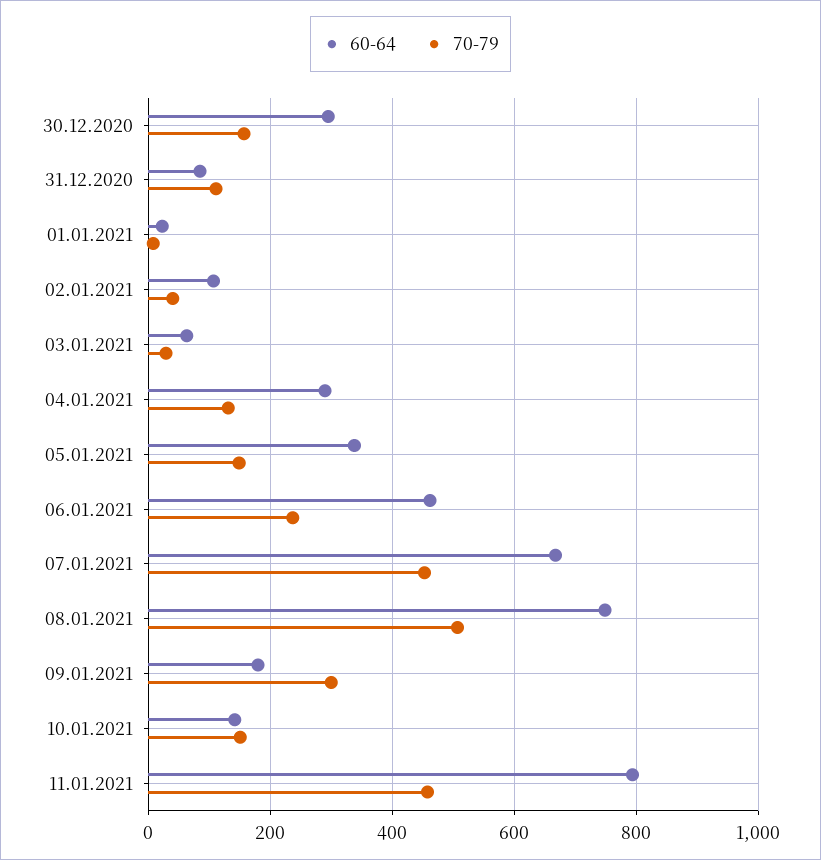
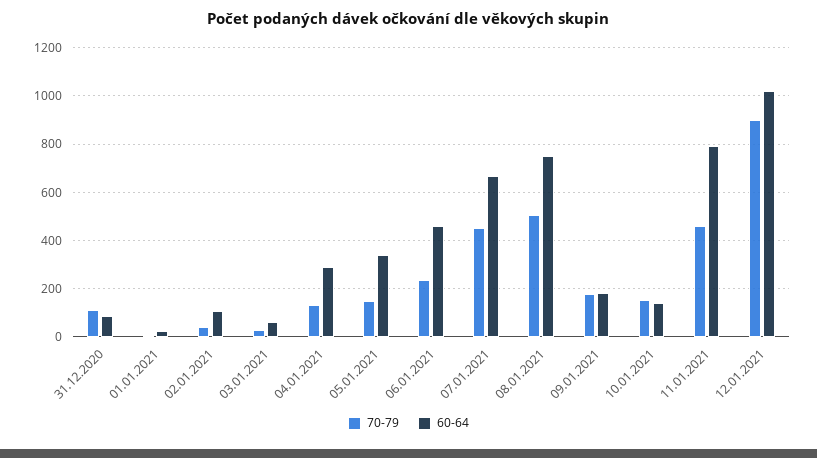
60-64, 30.12.2020: 300 -> none
70-79, 30.12.2020: 160 -> none
70-79, 09.01.2021: 300 -> 175
70-79, 12.01.2021: none -> 900
60-64, 12.01.2021: none -> 1025

